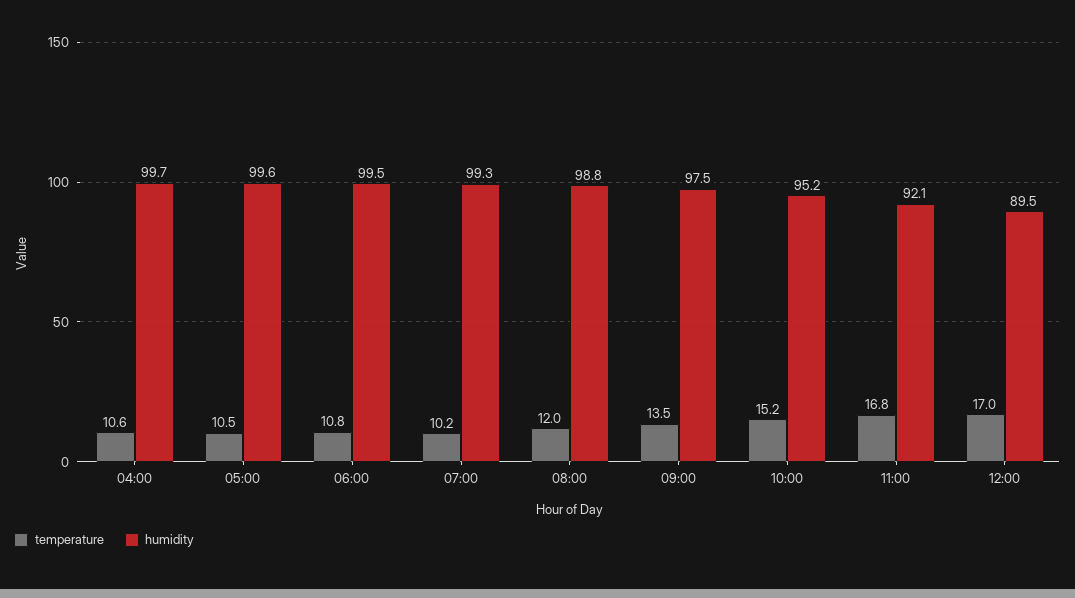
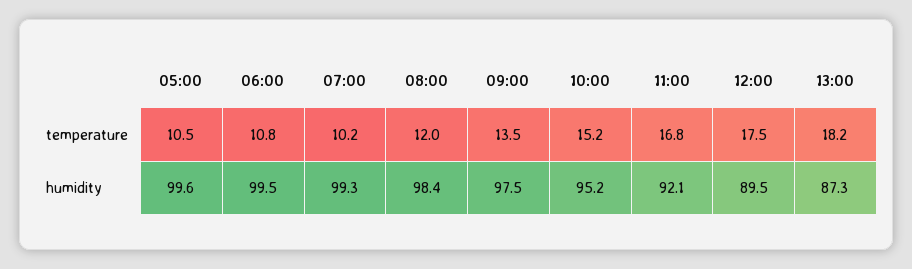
temperature, 04:00: 10.6 -> none
humidity, 04:00: 99.7 -> none
humidity, 08:00: 98.8 -> 98.4
temperature, 12:00: 17 -> 17.5
temperature, 13:00: none -> 18.2
humidity, 13:00: none -> 87.3

